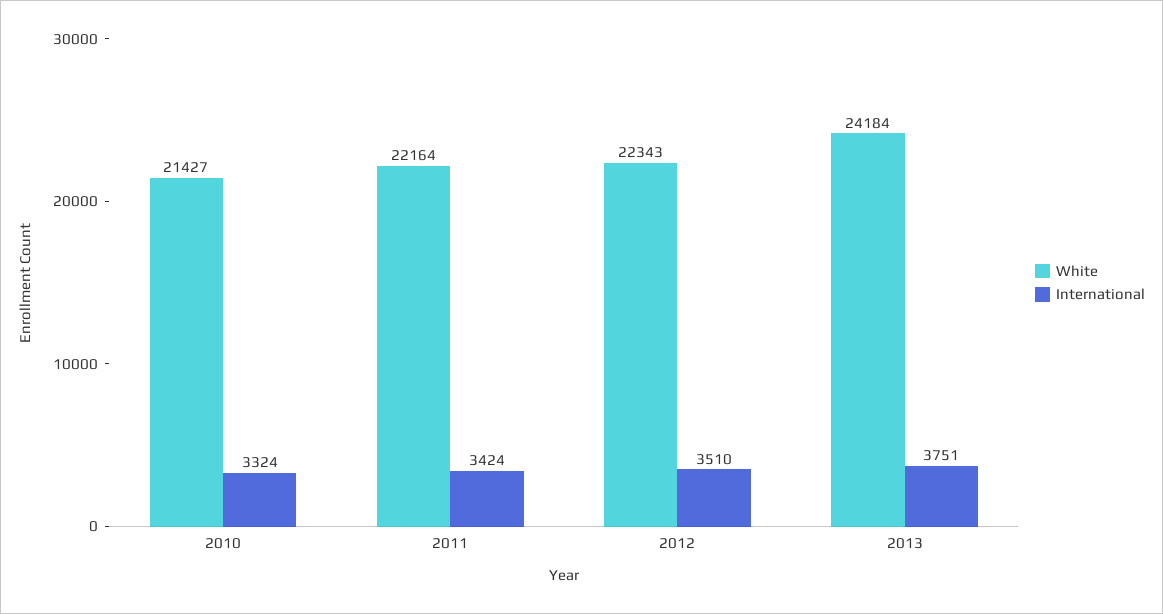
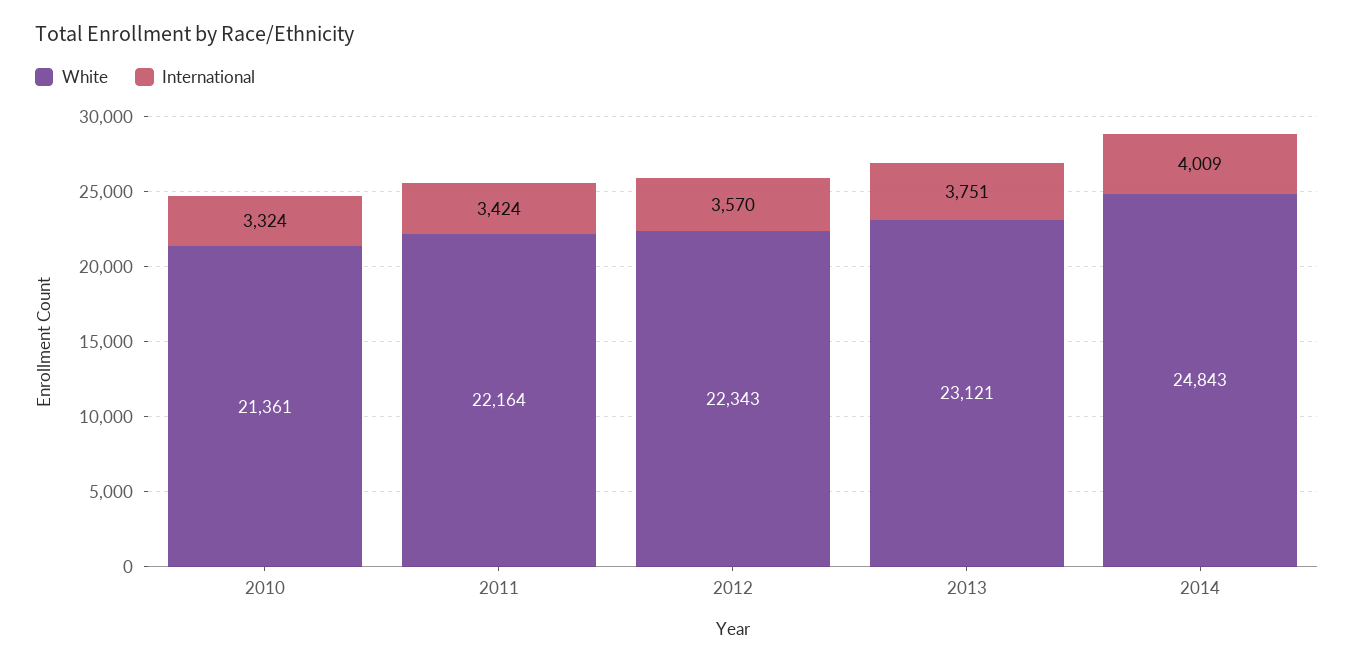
White, 2010: 21427 -> 21361
International, 2012: 3510 -> 3570
White, 2013: 24184 -> 23121
White, 2014: none -> 24843
International, 2014: none -> 4009

